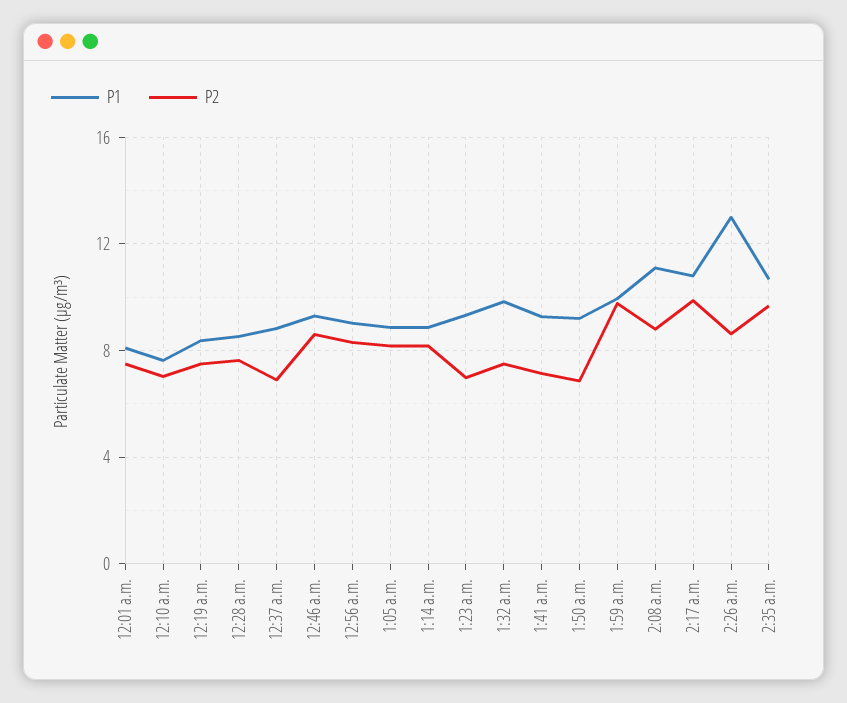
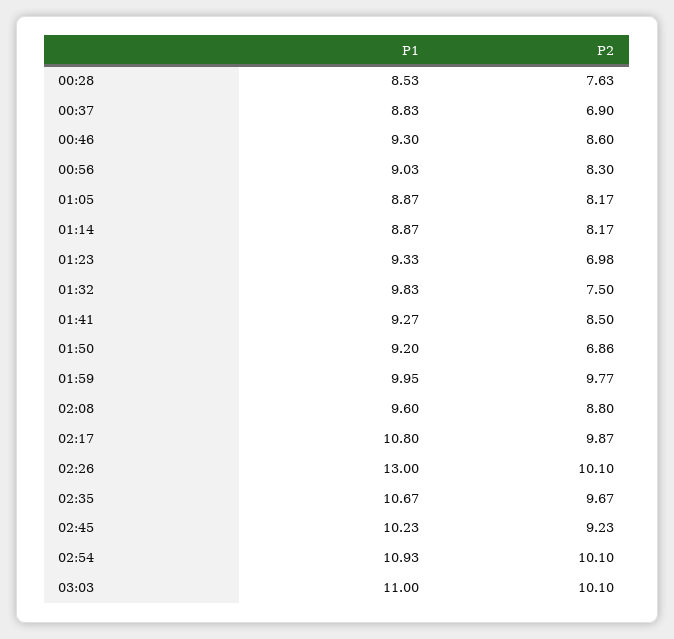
P1, 12:01 a.m.: 8 -> none
P2, 12:01 a.m.: 7.5 -> none
P1, 12:10 a.m.: 7.5 -> none
P2, 12:10 a.m.: 7 -> none
P1, 12:19 a.m.: 8.5 -> none
P2, 12:19 a.m.: 7.5 -> none
P2, 1:41 a.m.: 7 -> 8.5
P1, 2:08 a.m.: 11 -> 9.6
P2, 2:26 a.m.: 8.5 -> 10.1
P1, 02:45: none -> 10.23
P2, 02:45: none -> 9.23
P1, 02:54: none -> 10.93
P2, 02:54: none -> 10.1
P1, 03:03: none -> 11
P2, 03:03: none -> 10.1

